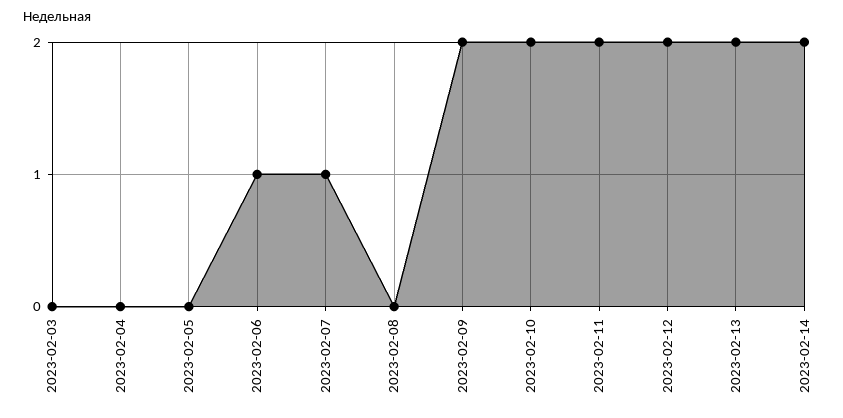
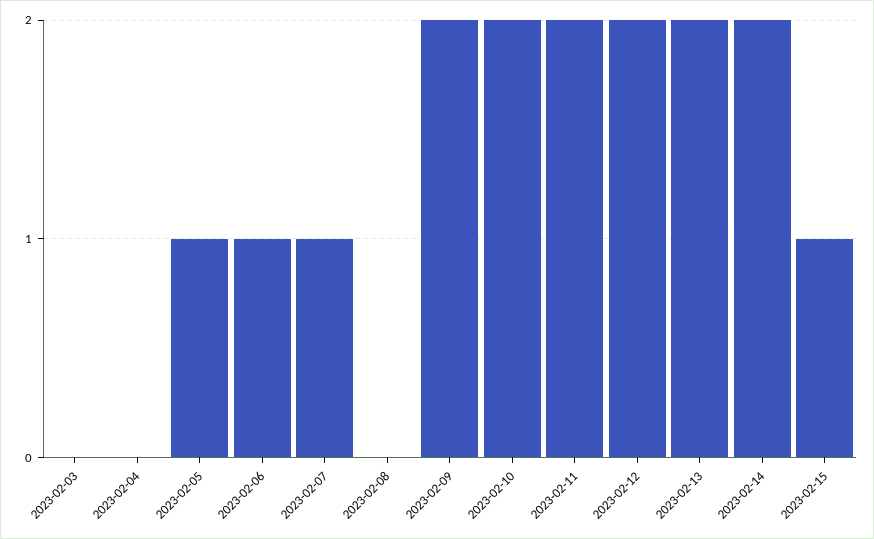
2023-02-05: 0 -> 1
2023-02-15: none -> 1

